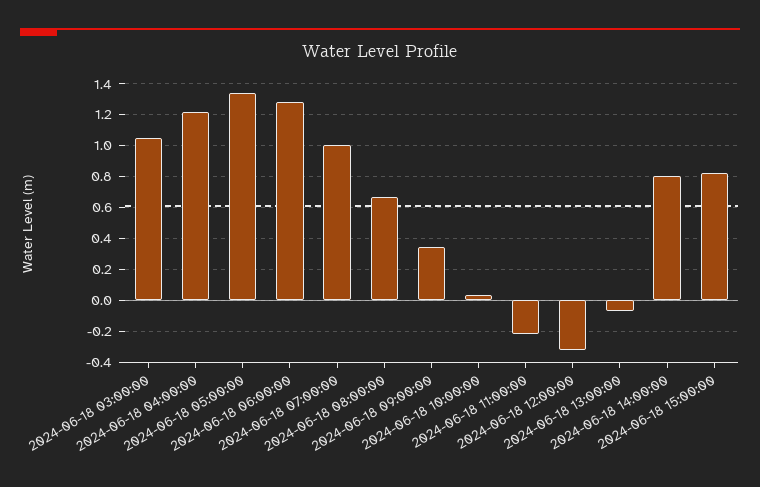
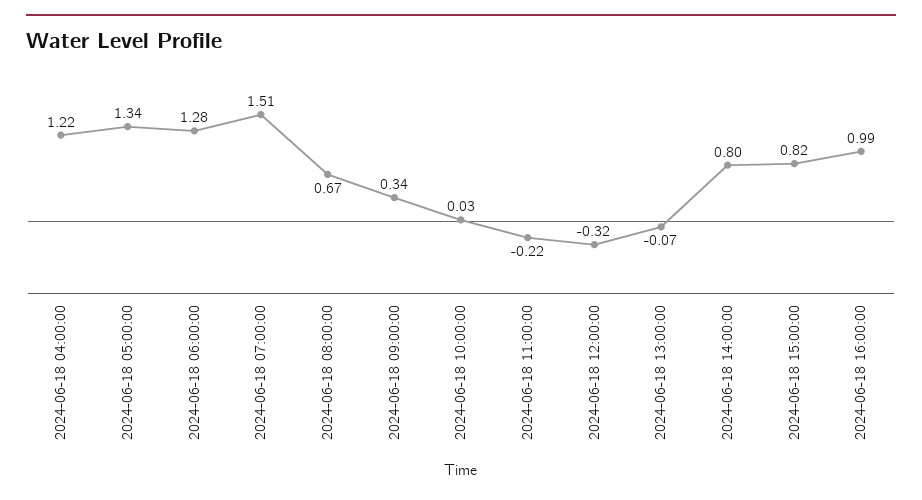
2024-06-18 03:00:00: 1.05 -> none
2024-06-18 07:00:00: 1 -> 1.51
2024-06-18 16:00:00: none -> 0.99

